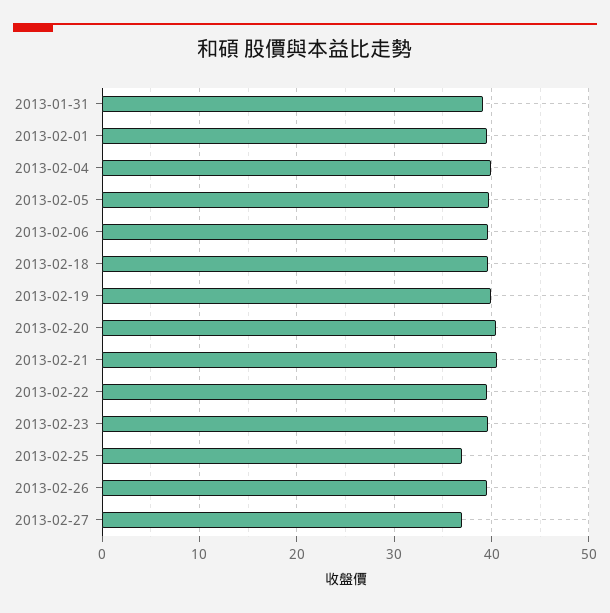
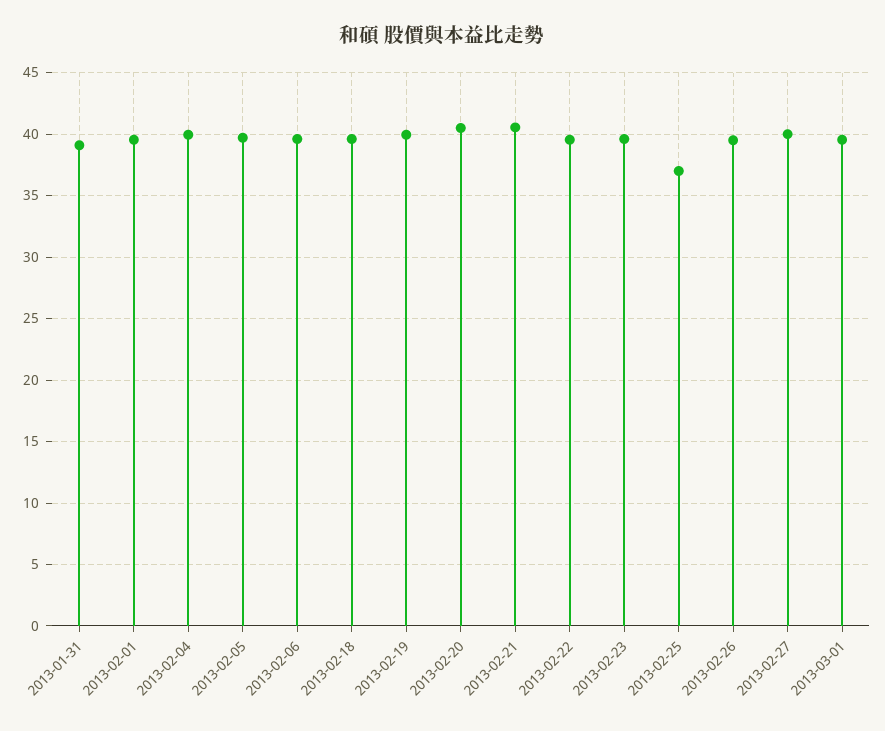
2013-02-27: 37 -> 40
2013-03-01: none -> 39.5

